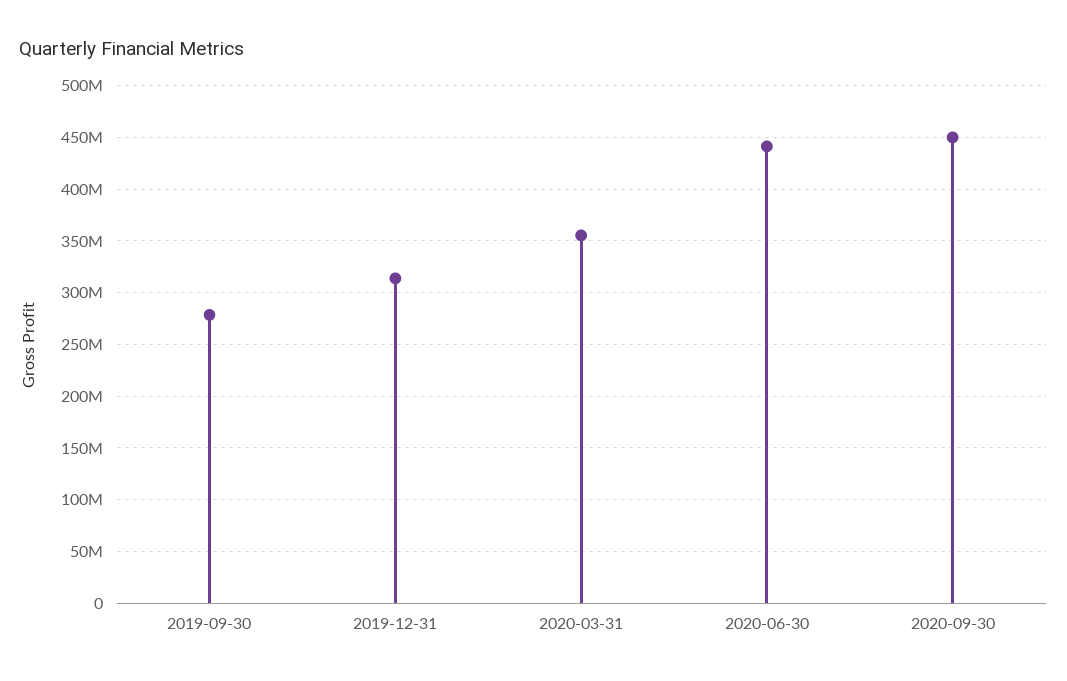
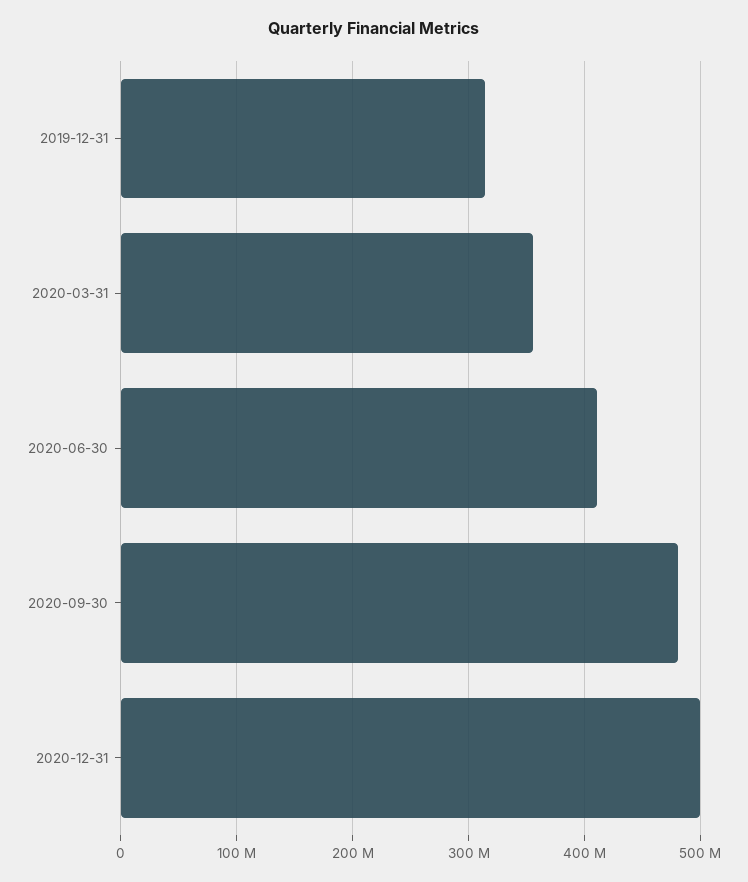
2019-09-30: 280000000 -> none
2020-06-30: 440000000 -> 410000000
2020-09-30: 450000000 -> 480000000
2020-12-31: none -> 500000000

